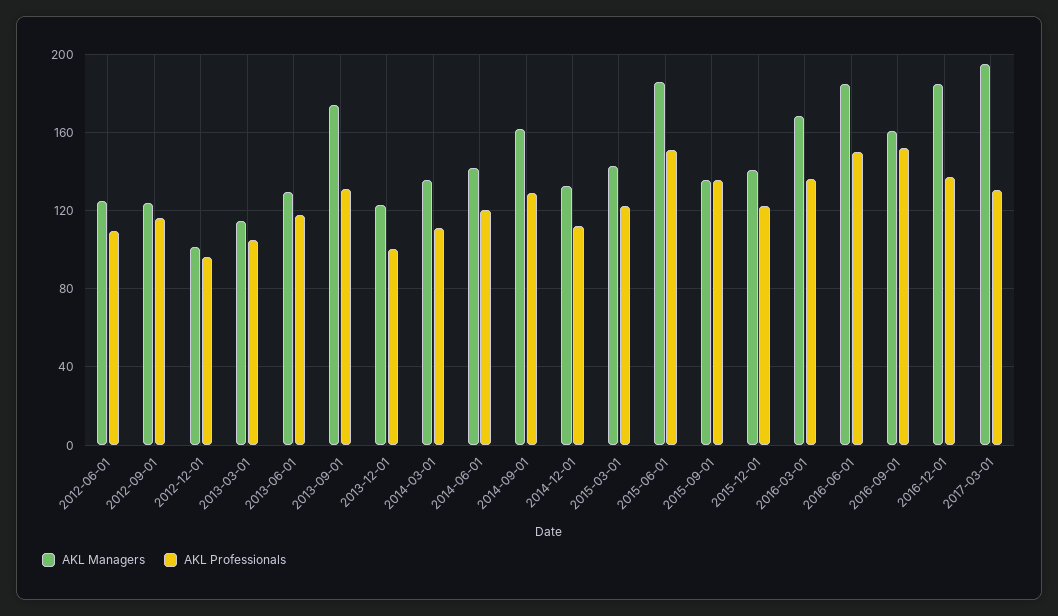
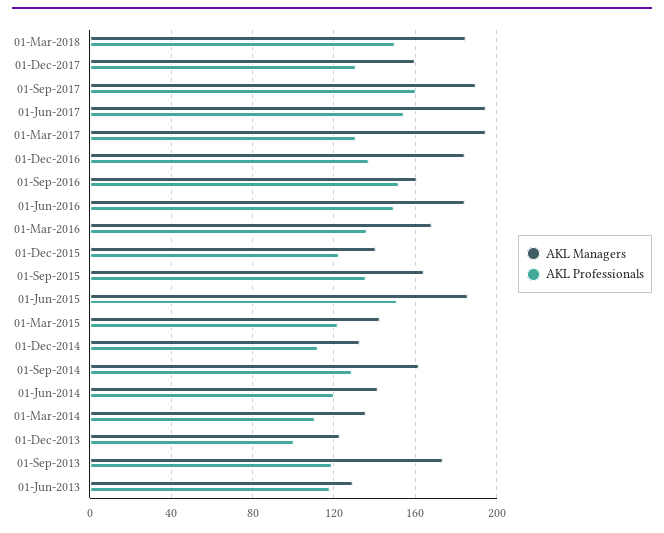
AKL Managers, 2012-06-01: 125 -> none
AKL Professionals, 2012-06-01: 110 -> none
AKL Managers, 2012-09-01: 125 -> none
AKL Professionals, 2012-09-01: 115 -> none
AKL Managers, 2012-12-01: 100 -> none
AKL Professionals, 2012-12-01: 95 -> none
AKL Managers, 2013-03-01: 115 -> none
AKL Professionals, 2013-03-01: 105 -> none
AKL Professionals, 2013-09-01: 130 -> 120
AKL Managers, 2015-09-01: 135 -> 165
AKL Managers, 01-Mar-2018: none -> 185
AKL Professionals, 01-Mar-2018: none -> 150
AKL Managers, 01-Dec-2017: none -> 160
AKL Professionals, 01-Dec-2017: none -> 130
AKL Managers, 01-Sep-2017: none -> 190
AKL Professionals, 01-Sep-2017: none -> 160
AKL Managers, 01-Jun-2017: none -> 195
AKL Professionals, 01-Jun-2017: none -> 155

